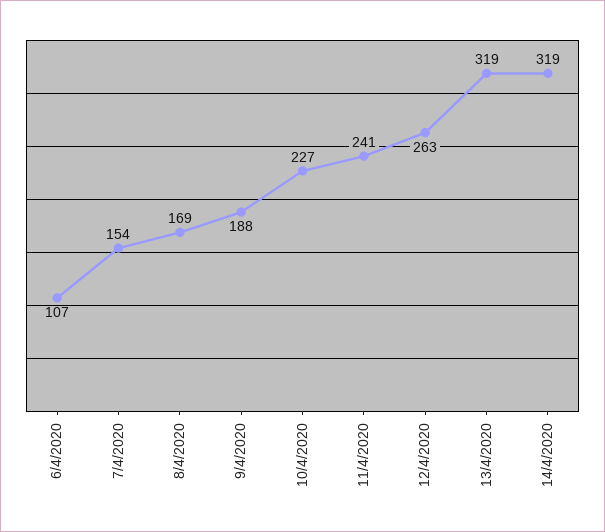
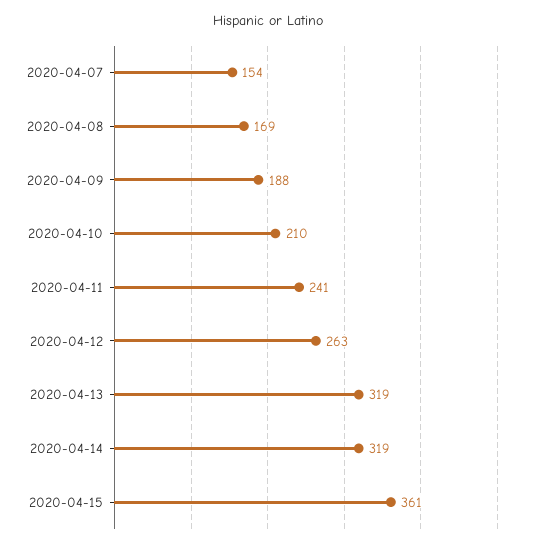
6/4/2020: 107 -> none
10/4/2020: 227 -> 210
2020-04-15: none -> 361

